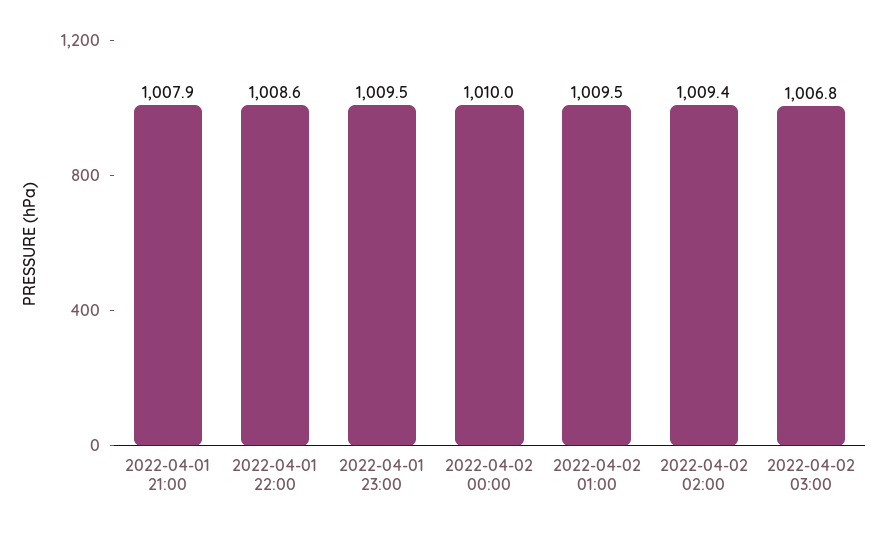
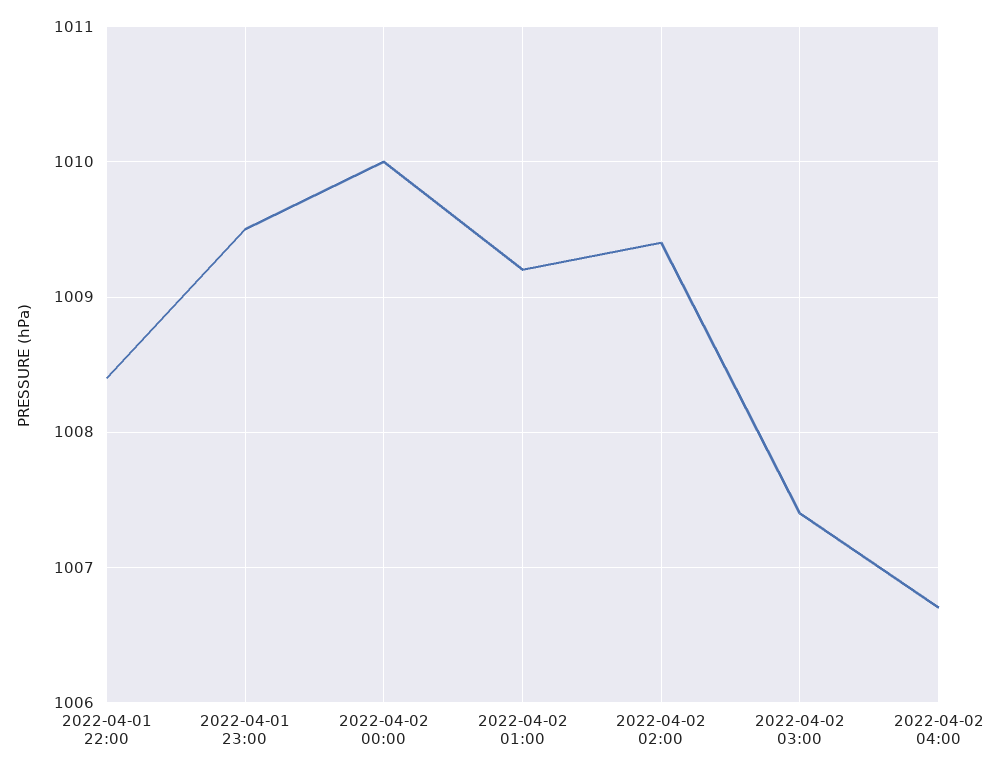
2022-04-01 21:00: 1007.9 -> none
2022-04-01 22:00: 1008.6 -> 1008.4
2022-04-02 01:00: 1009.5 -> 1009.2
2022-04-02 03:00: 1006.8 -> 1007.4
2022-04-02 04:00: none -> 1006.7

